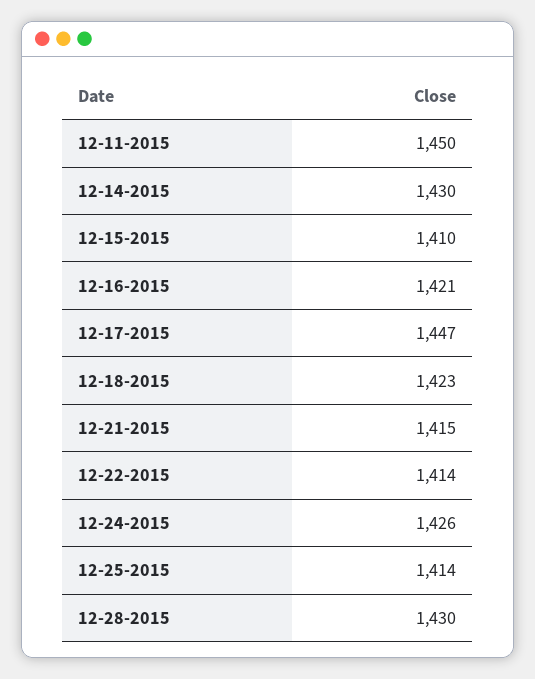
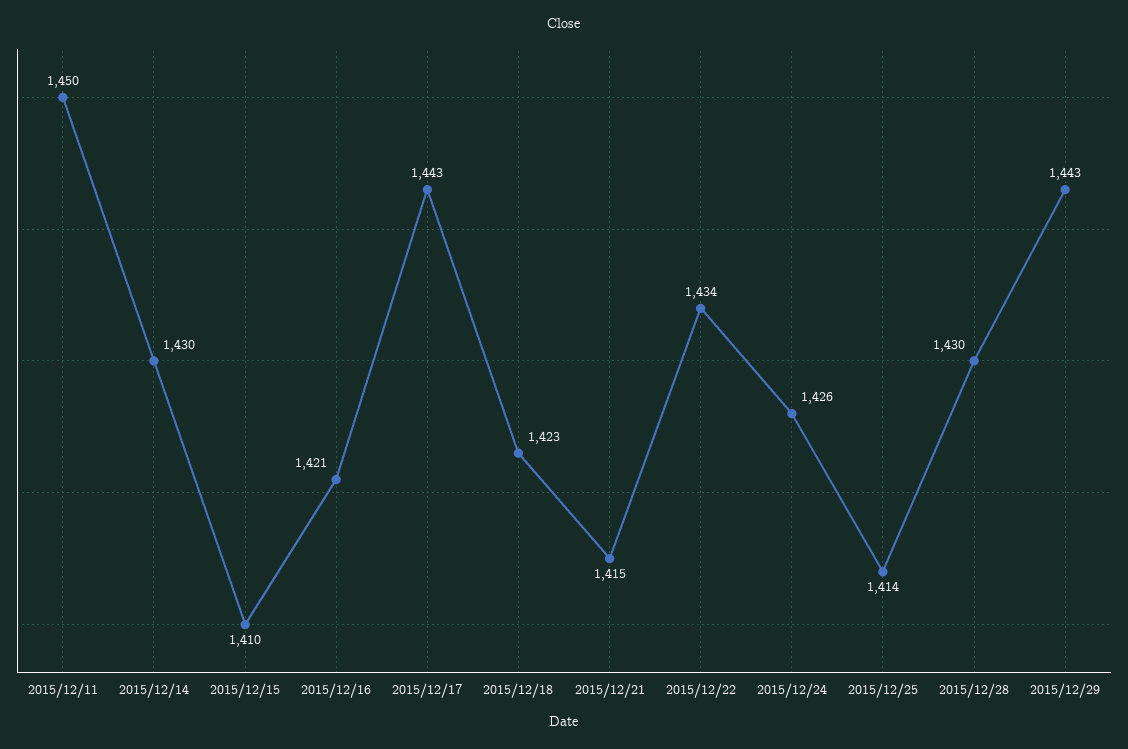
12-17-2015: 1447 -> 1443
12-22-2015: 1414 -> 1434
2015/12/29: none -> 1443

